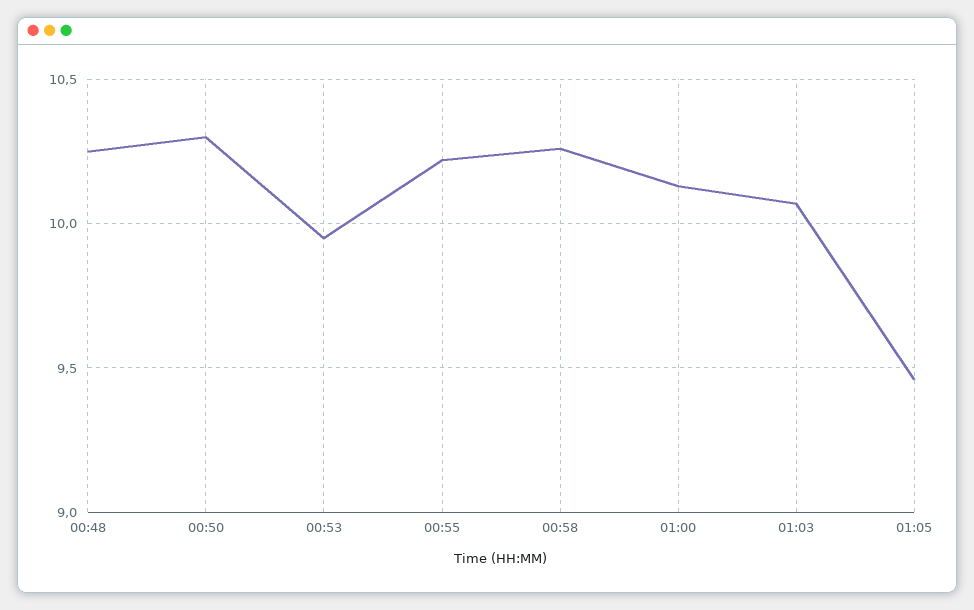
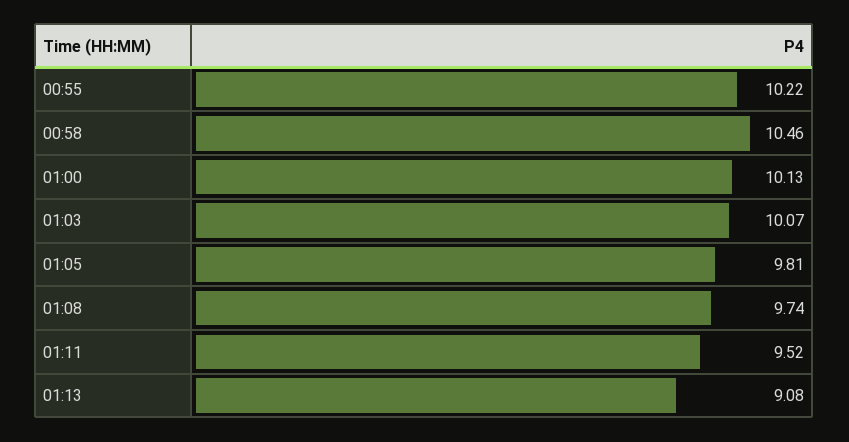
00:48: 10.25 -> none
00:50: 10.3 -> none
00:53: 9.95 -> none
00:58: 10.25 -> 10.46
01:05: 9.45 -> 9.81
01:08: none -> 9.74
01:11: none -> 9.52
01:13: none -> 9.08

